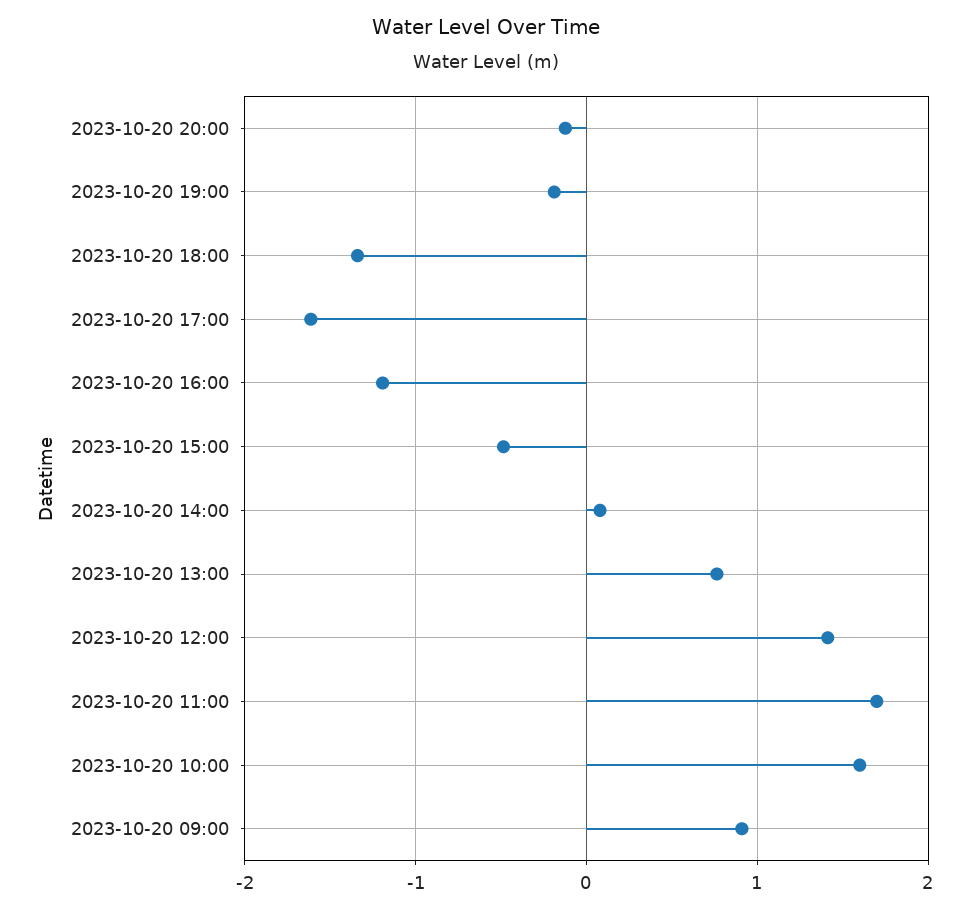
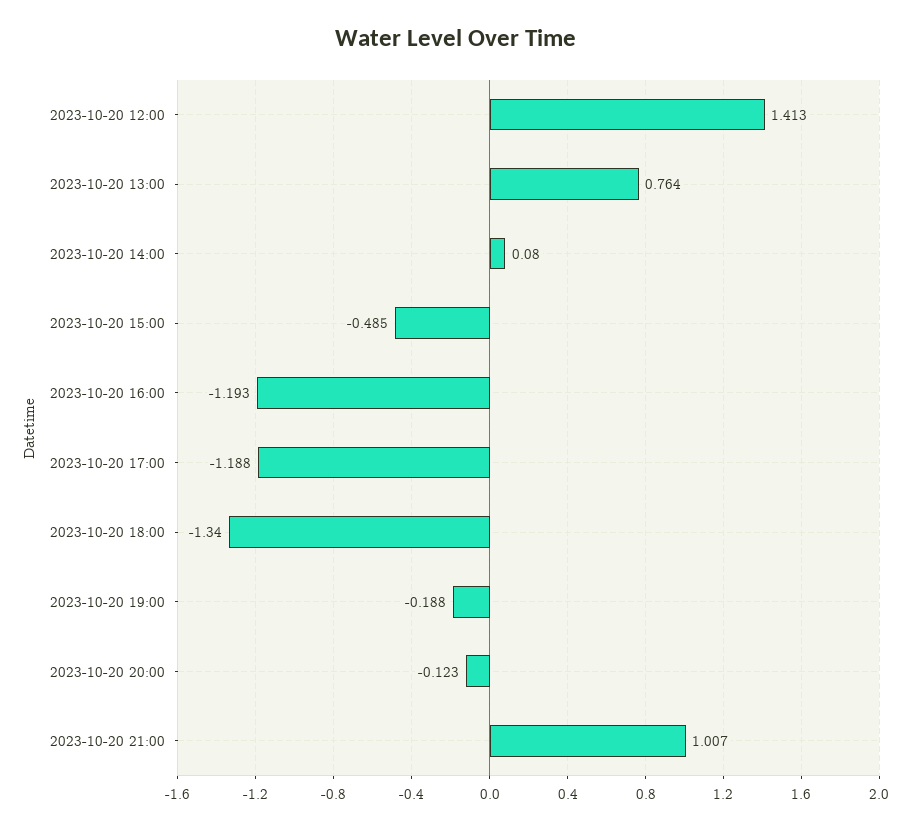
2023-10-20 17:00: -1.6 -> -1.188
2023-10-20 11:00: 1.7 -> none
2023-10-20 10:00: 1.6 -> none
2023-10-20 09:00: 0.9 -> none
2023-10-20 21:00: none -> 1.007

